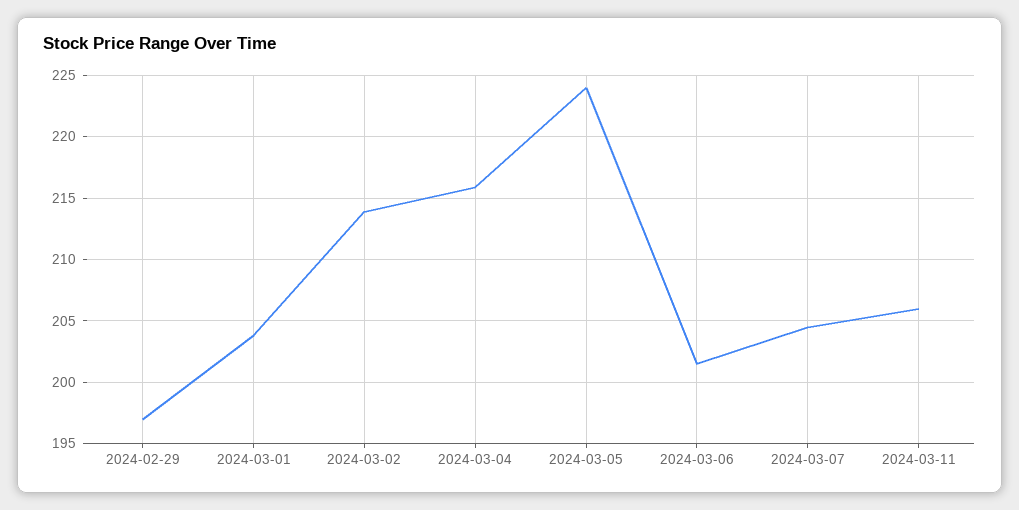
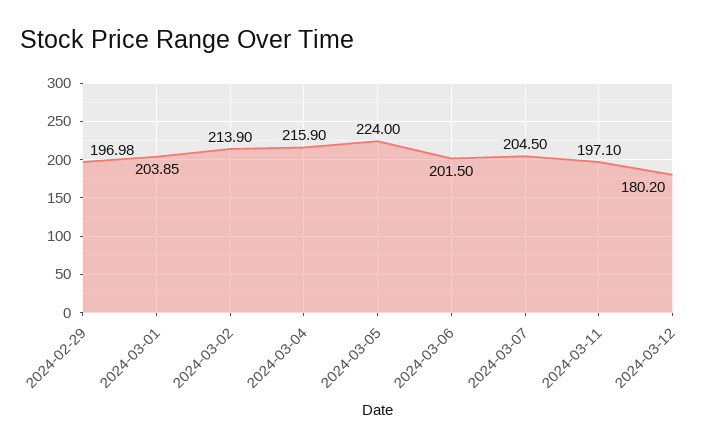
2024-03-11: 206 -> 197.1
2024-03-12: none -> 180.2

